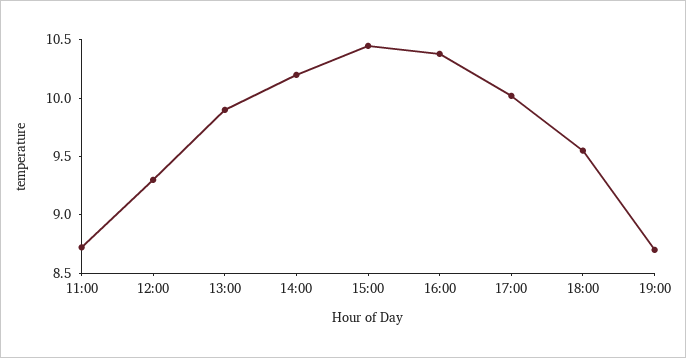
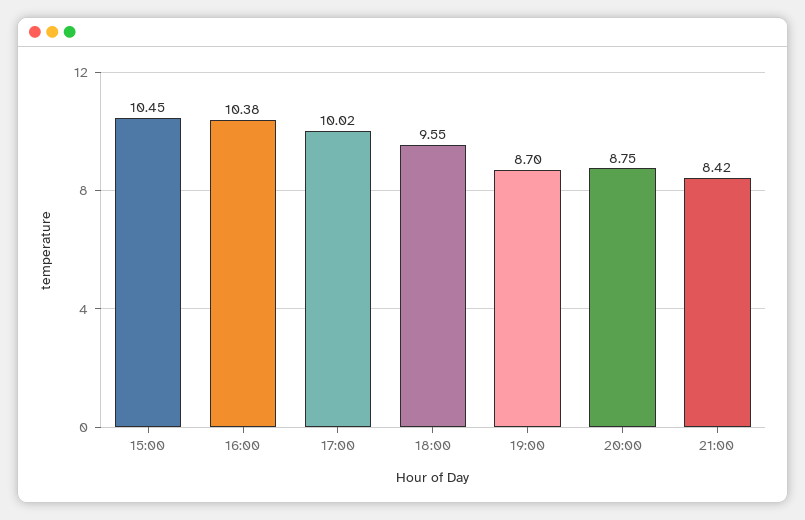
11:00: 8.7 -> none
12:00: 9.3 -> none
13:00: 9.9 -> none
14:00: 10.2 -> none
20:00: none -> 8.75
21:00: none -> 8.42

